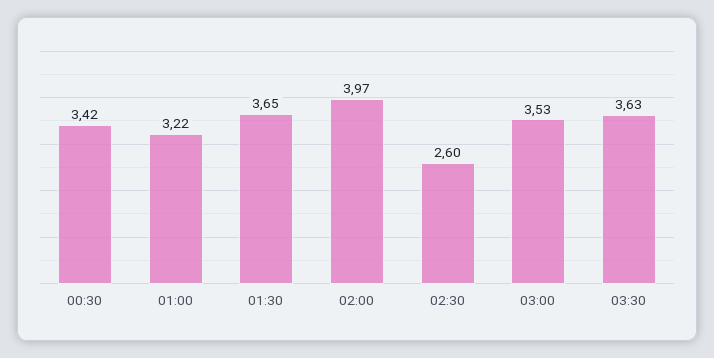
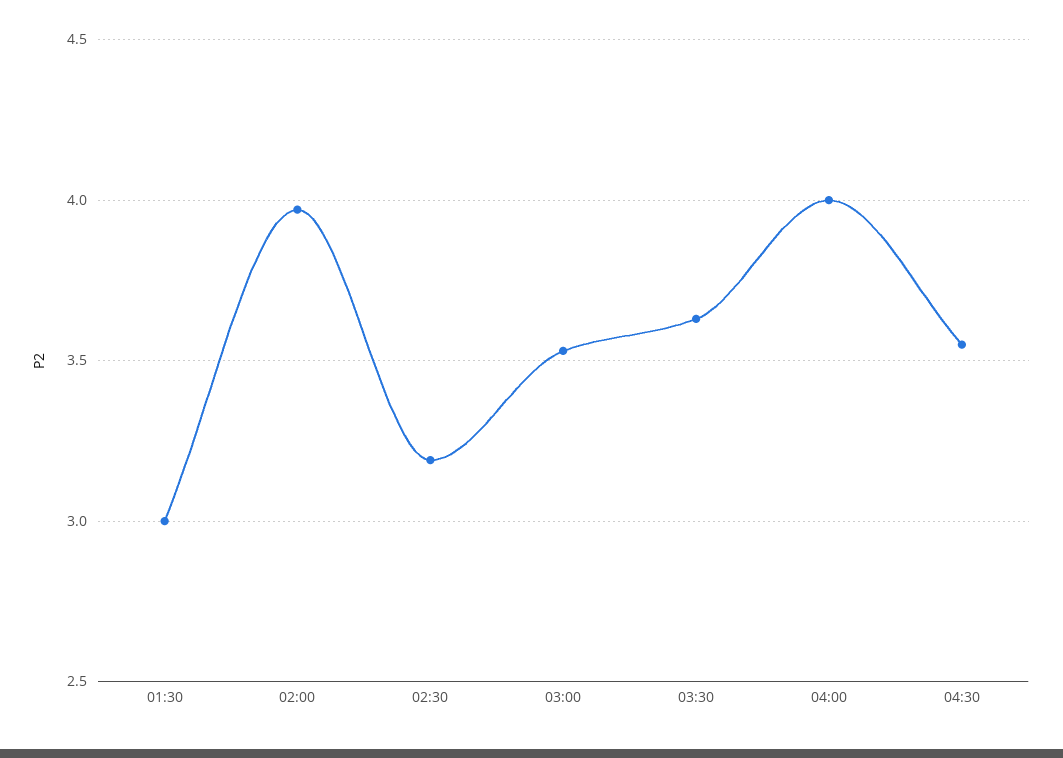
00:30: 3.42 -> none
01:00: 3.22 -> none
01:30: 3.65 -> 3
02:30: 2.6 -> 3.2
04:00: none -> 4
04:30: none -> 3.55

